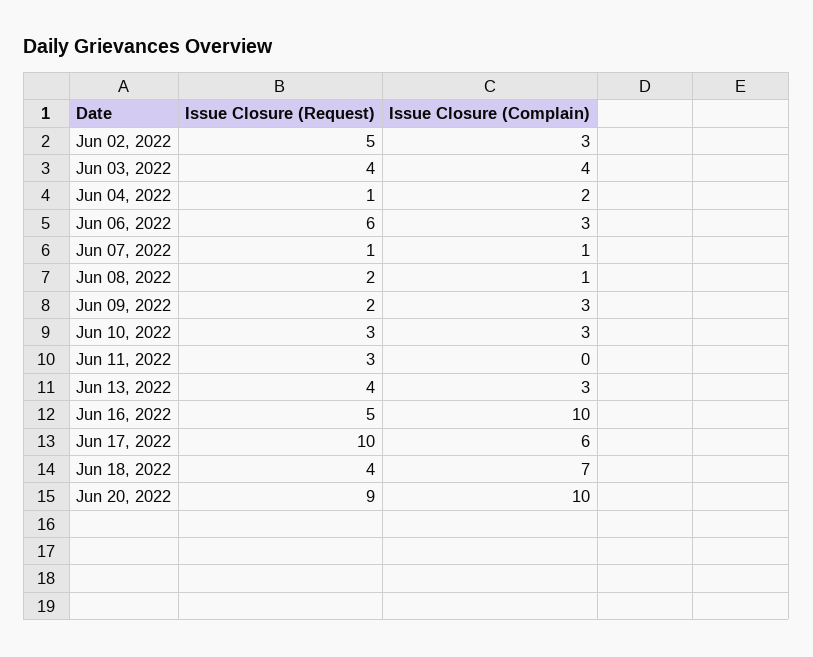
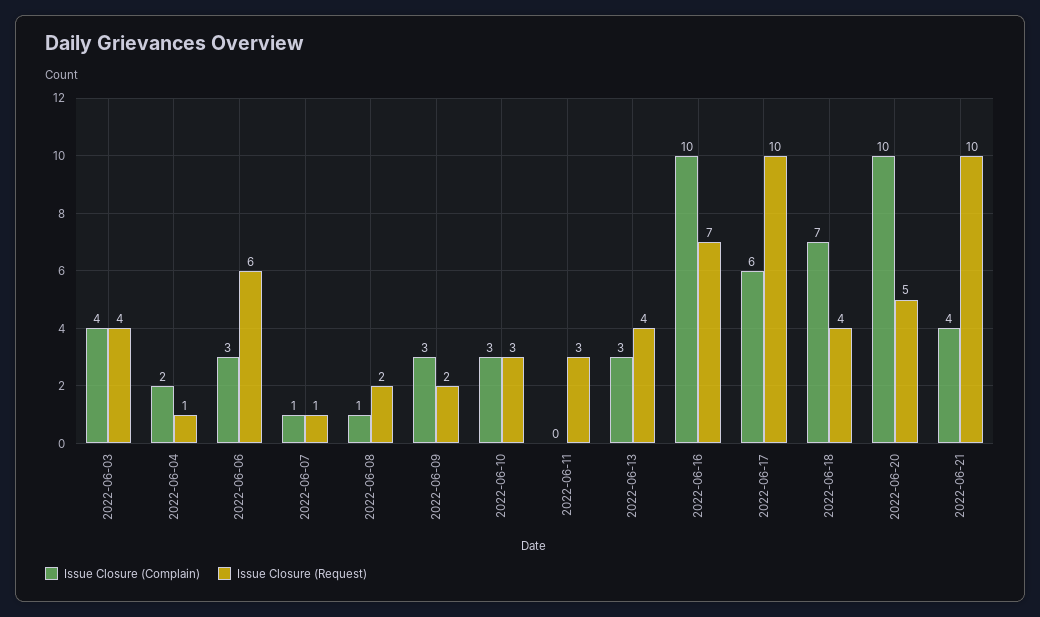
Issue Closure (Request), Jun 02, 2022: 5 -> none
Issue Closure (Complain), Jun 02, 2022: 3 -> none
Issue Closure (Request), Jun 16, 2022: 5 -> 7
Issue Closure (Request), Jun 20, 2022: 9 -> 5
Issue Closure (Complain), 2022-06-21: none -> 4
Issue Closure (Request), 2022-06-21: none -> 10

